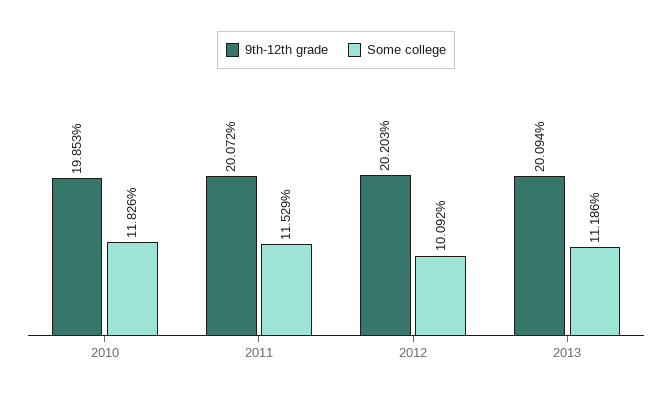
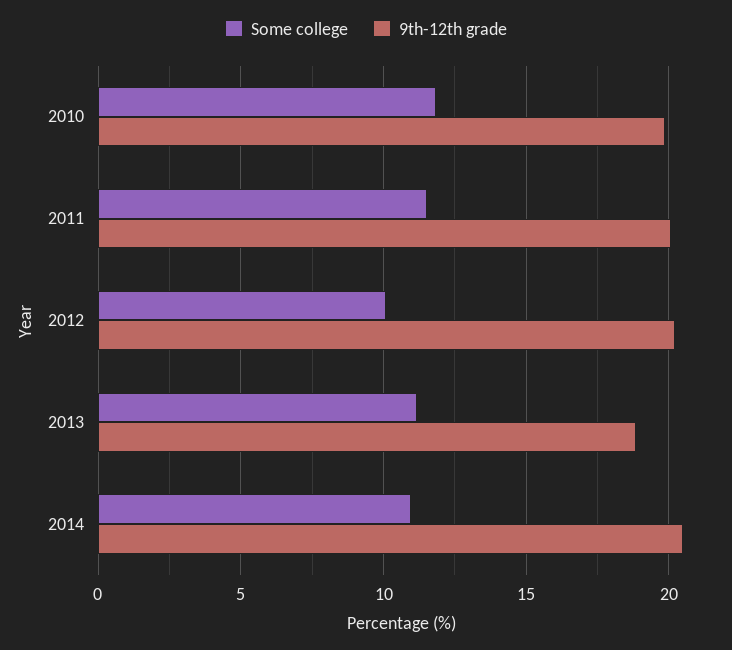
9th-12th grade, 2013: 20.094 -> 19
Some college, 2014: none -> 11
9th-12th grade, 2014: none -> 20.5

